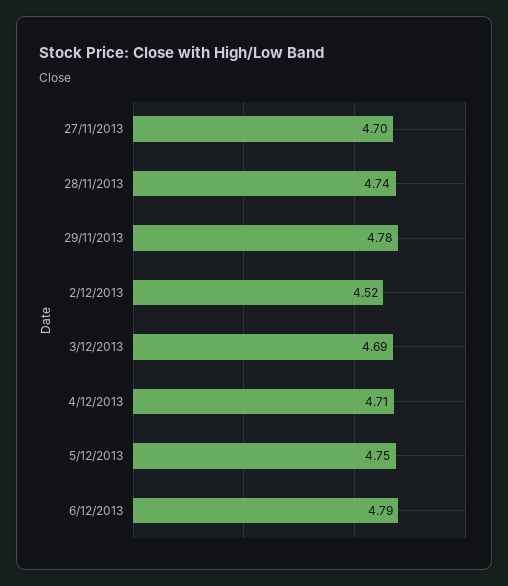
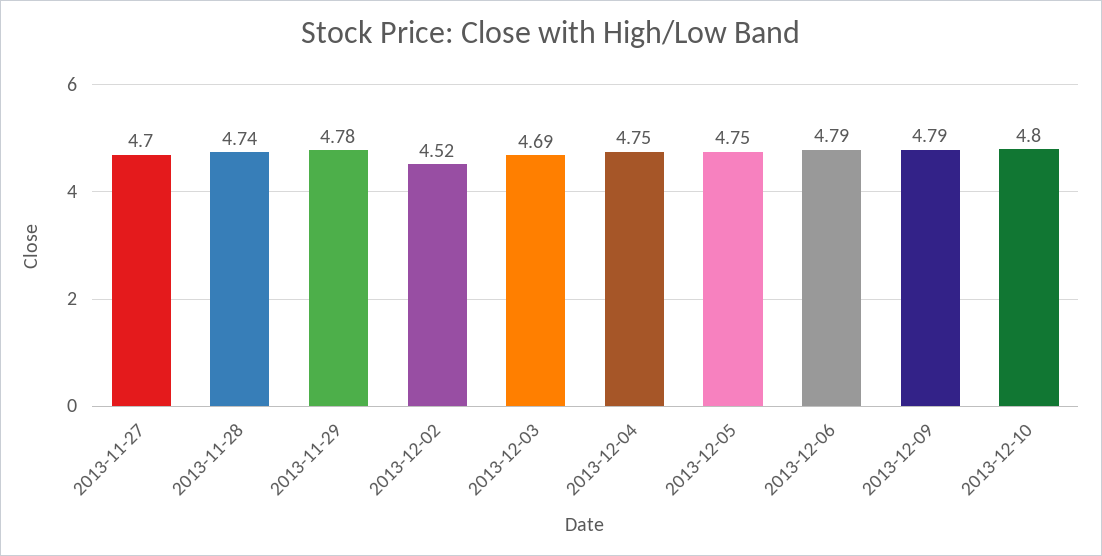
4/12/2013: 4.71 -> 4.75
2013-12-09: none -> 4.79
2013-12-10: none -> 4.8

